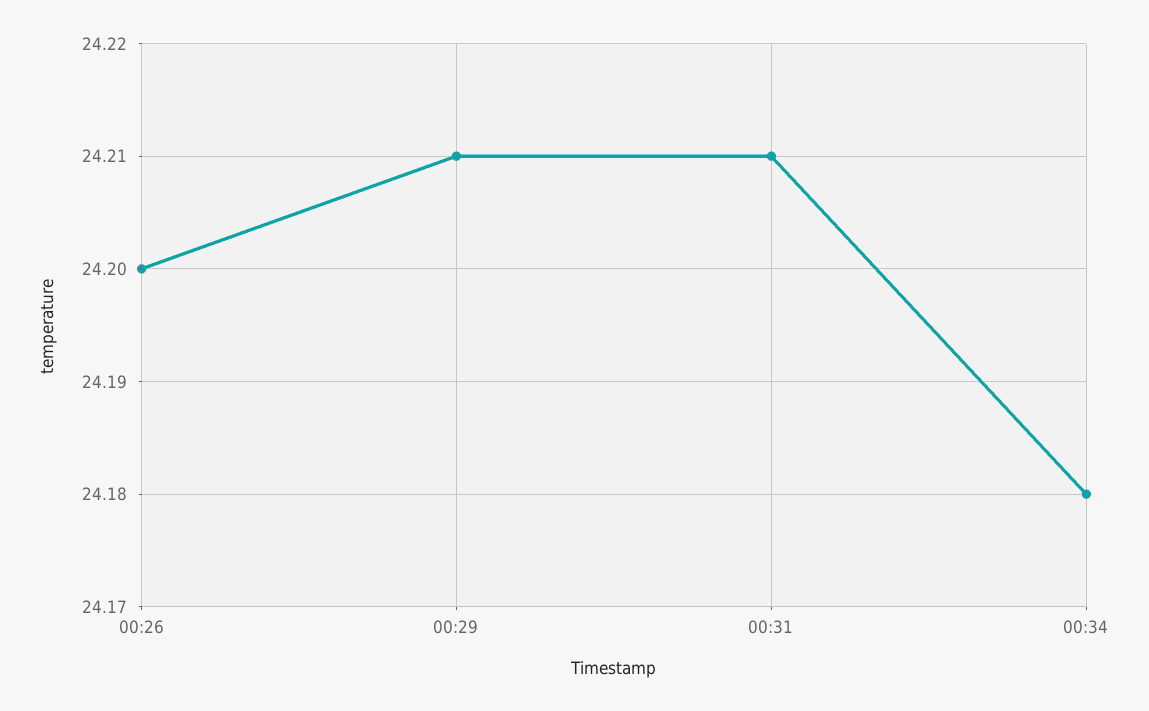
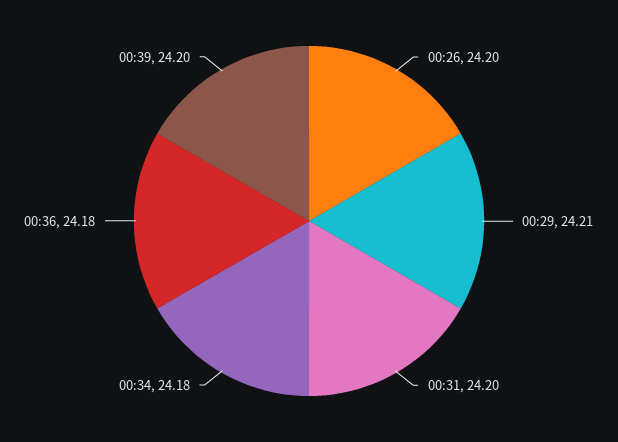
00:31: 24.21 -> 24.2
00:36: none -> 24.18
00:39: none -> 24.2

